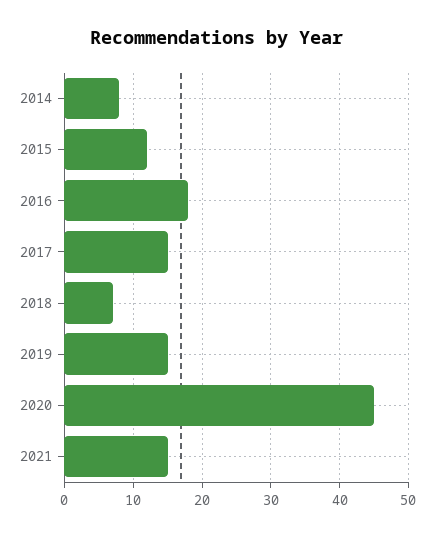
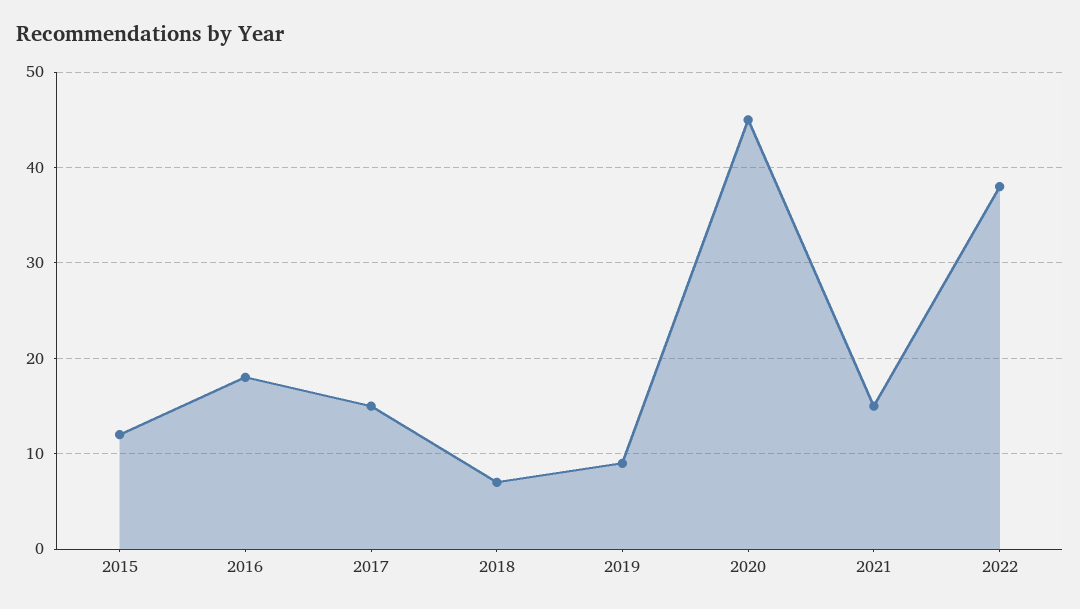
2014: 8 -> none
2019: 15 -> 9
2022: none -> 38

